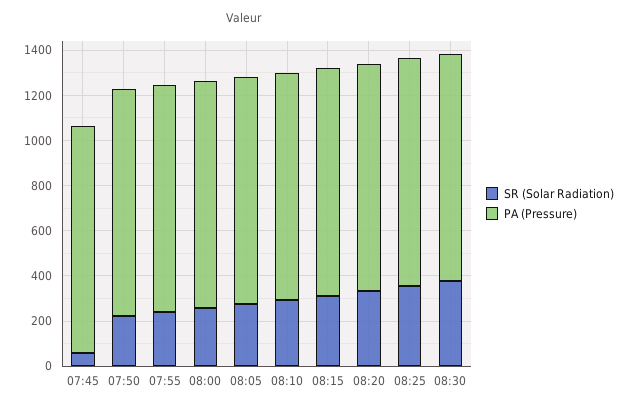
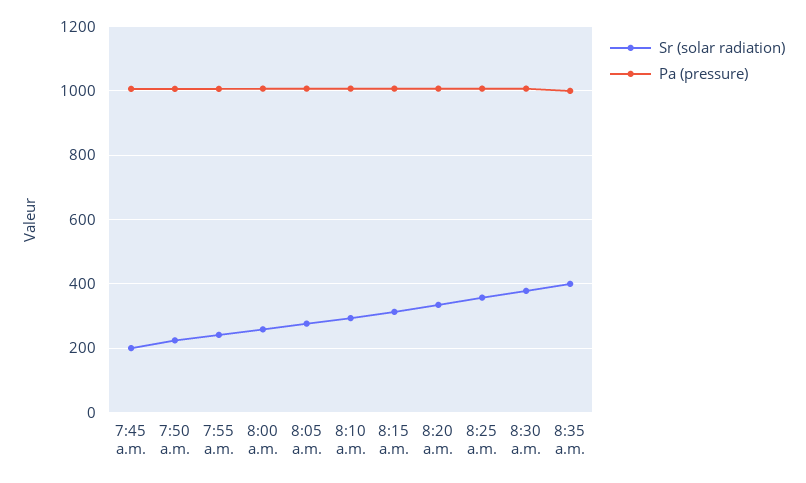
SR (Solar Radiation), 07:45: 50 -> 200
SR (Solar Radiation), 8:35 a.m.: none -> 400
PA (Pressure), 8:35 a.m.: none -> 1000

